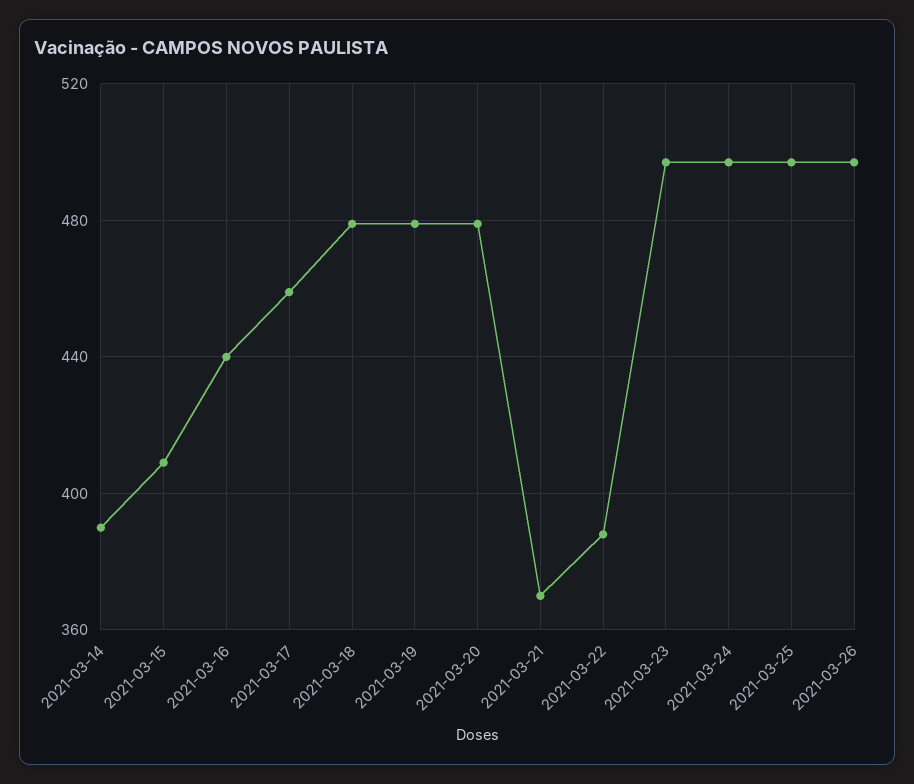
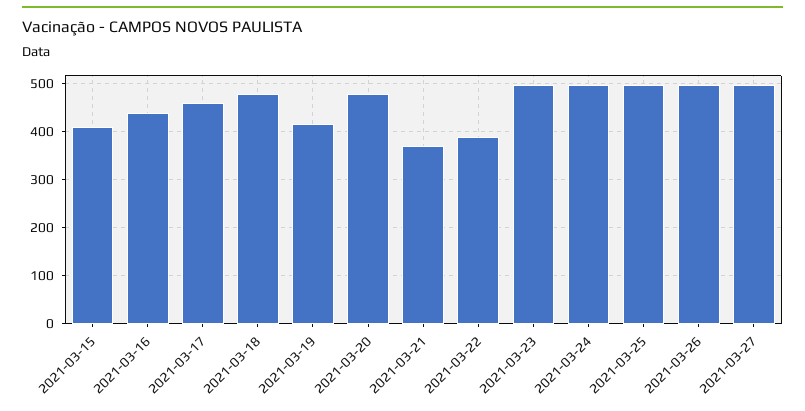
2021-03-14: 390 -> none
2021-03-19: 480 -> 420
2021-03-27: none -> 500

